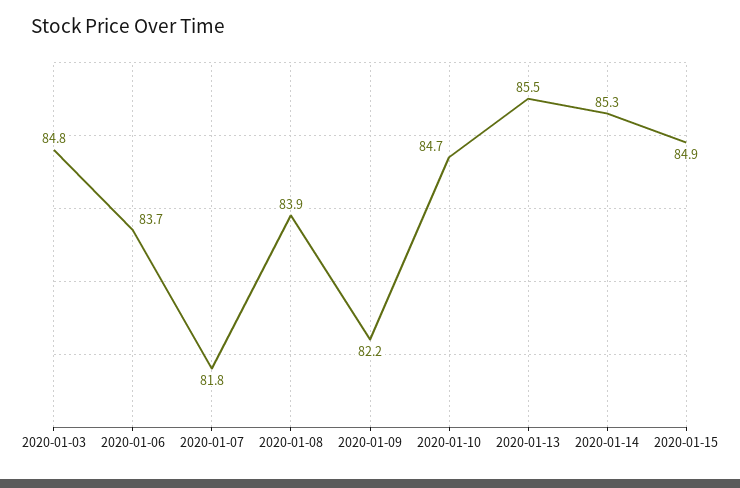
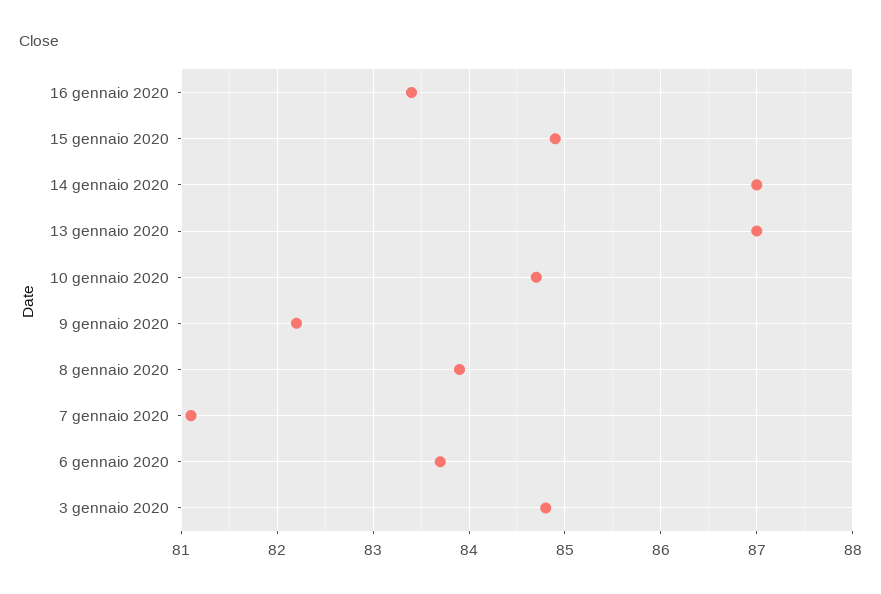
2020-01-07: 81.8 -> 81.1
2020-01-13: 85.5 -> 87
2020-01-14: 85.3 -> 87
16 gennaio 2020: none -> 83.4

